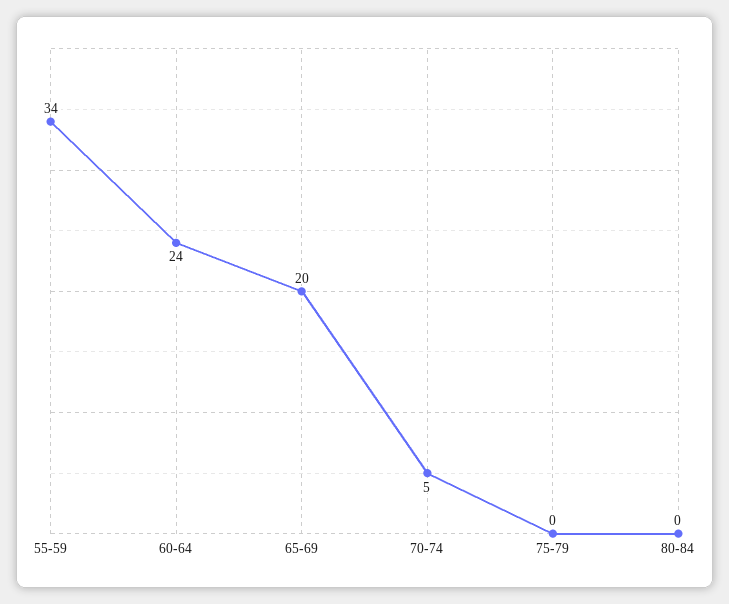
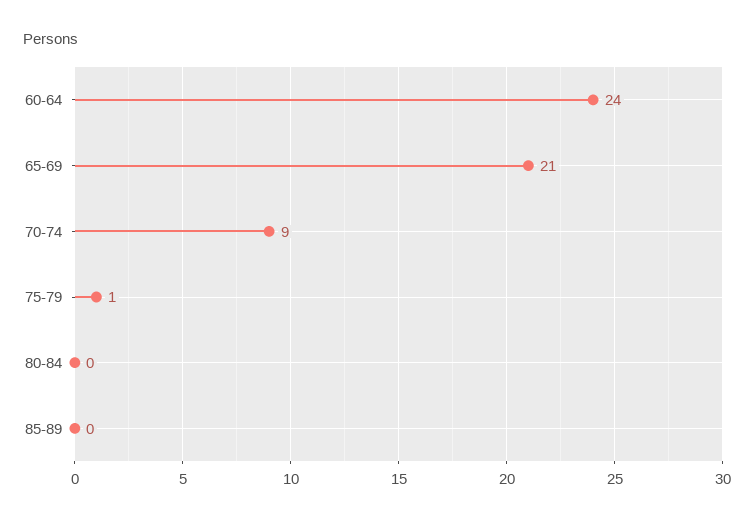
55-59: 34 -> none
65-69: 20 -> 21
70-74: 5 -> 9
75-79: 0 -> 1
85-89: none -> 0

